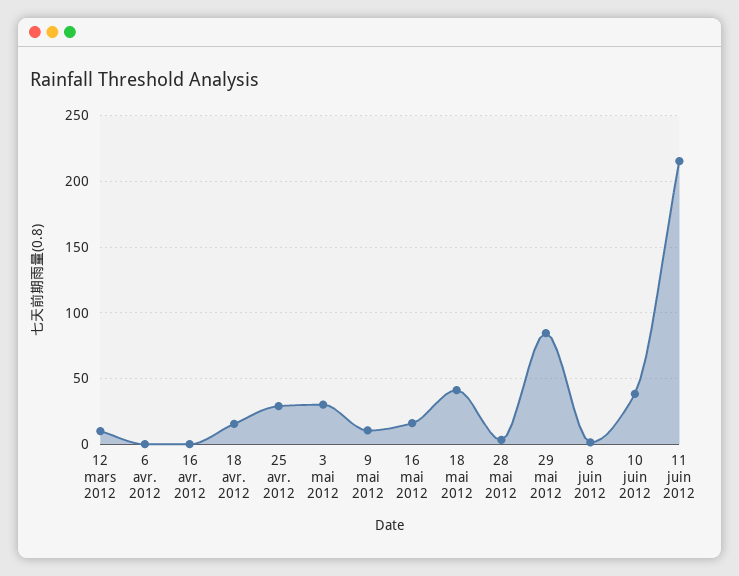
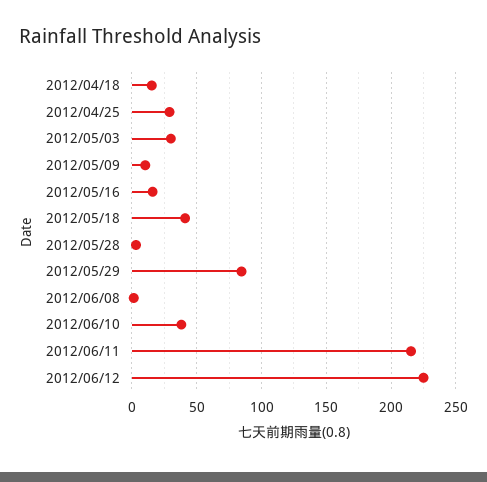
12 mars 2012: 10 -> none
6 avr. 2012: 0 -> none
16 avr. 2012: 0 -> none
2012/06/12: none -> 225

